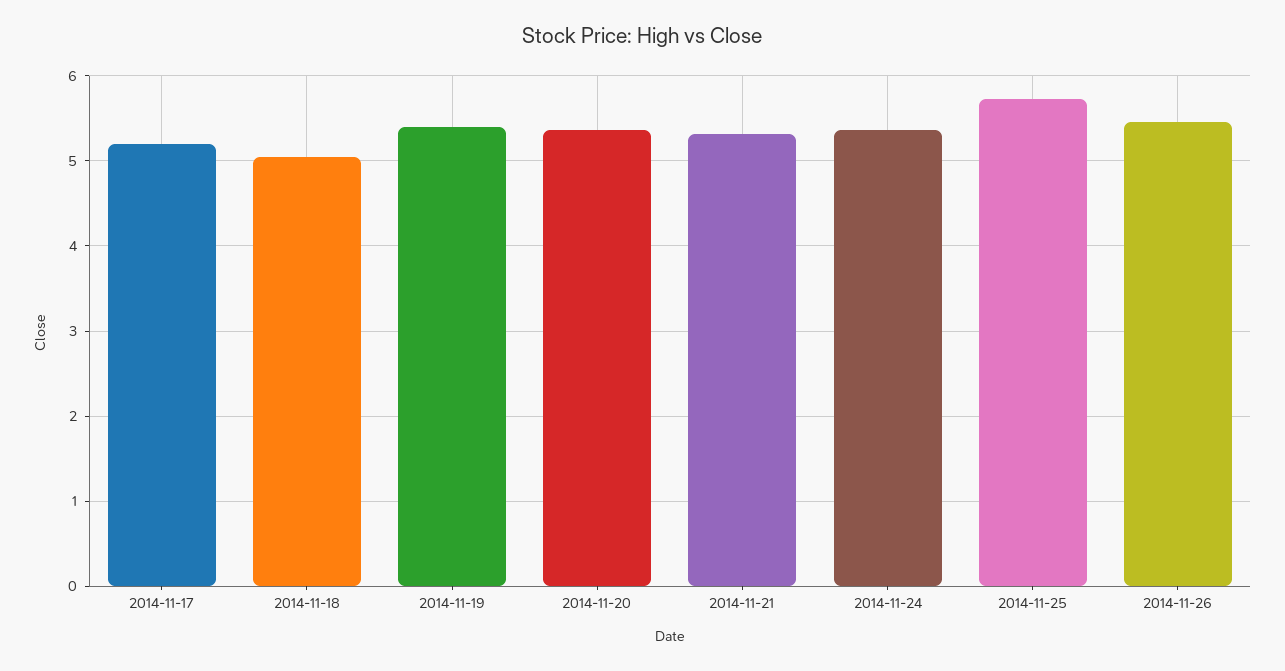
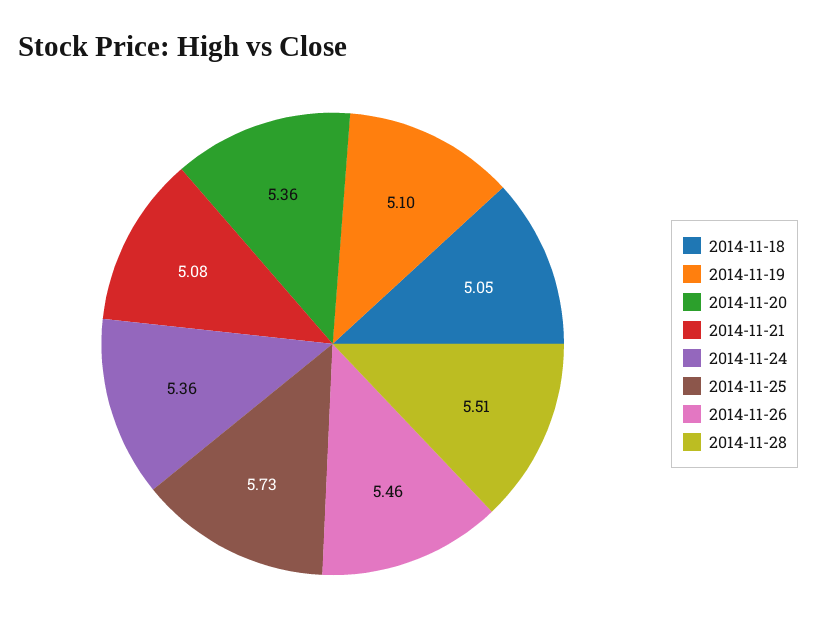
2014-11-17: 5.2 -> none
2014-11-19: 5.4 -> 5.1
2014-11-21: 5.3 -> 5.08
2014-11-28: none -> 5.51

